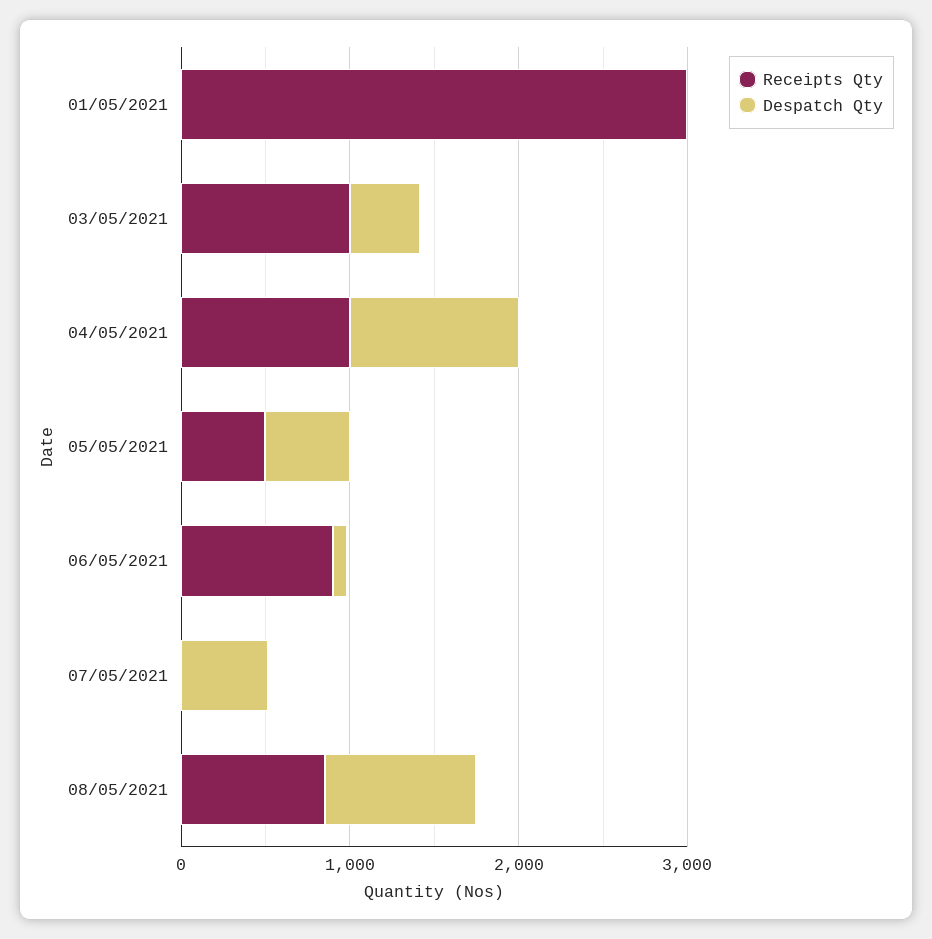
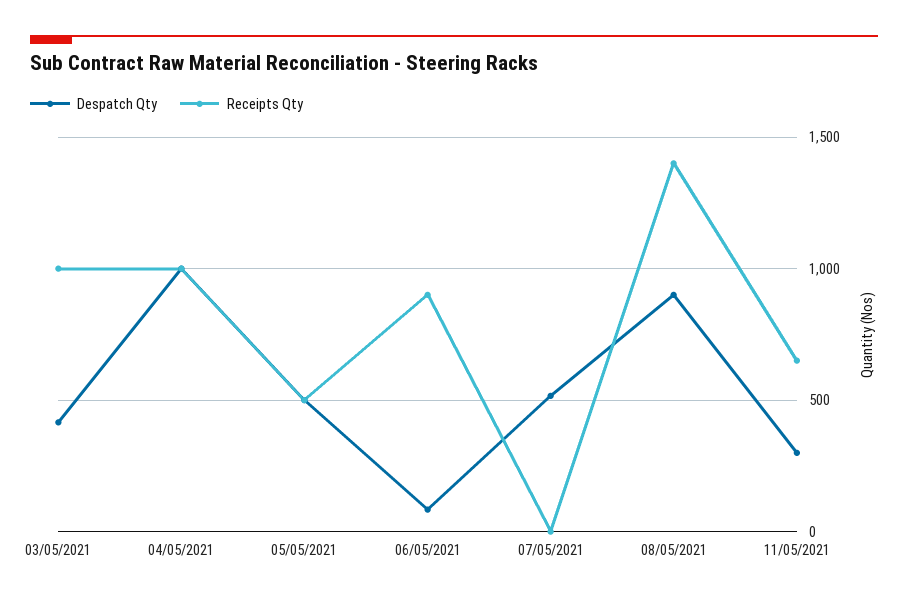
Receipts Qty, 01/05/2021: 3000 -> none
Despatch Qty, 01/05/2021: 0 -> none
Receipts Qty, 08/05/2021: 800 -> 1400
Despatch Qty, 11/05/2021: none -> 300
Receipts Qty, 11/05/2021: none -> 650

